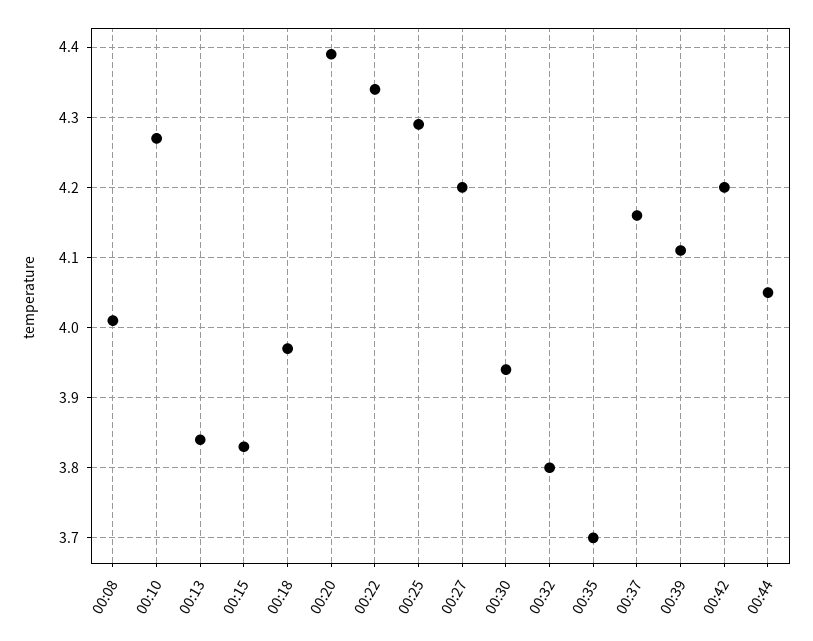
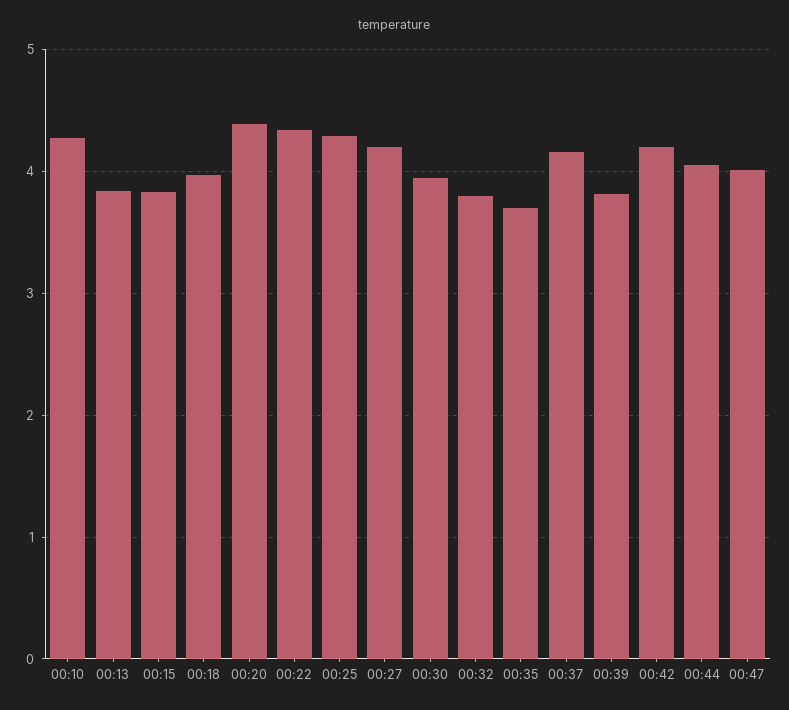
00:08: 4.01 -> none
00:39: 4.11 -> 3.8
00:47: none -> 4

